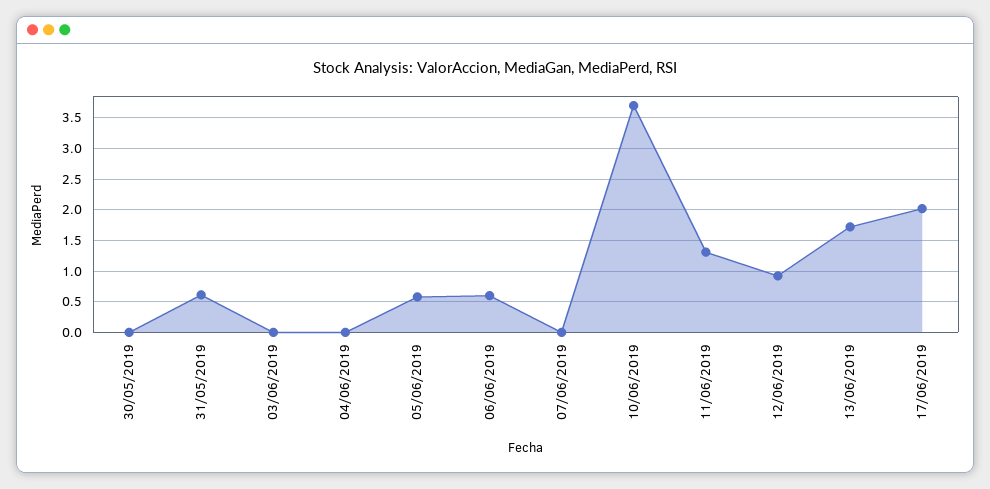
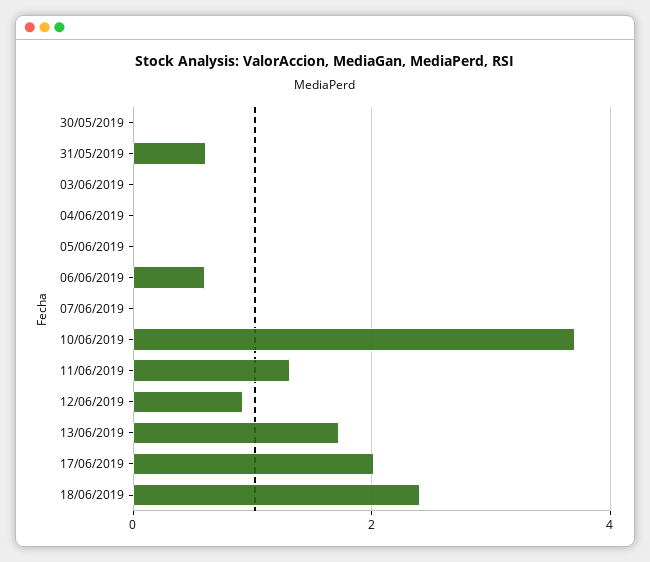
05/06/2019: 0.6 -> 0
18/06/2019: none -> 2.4

